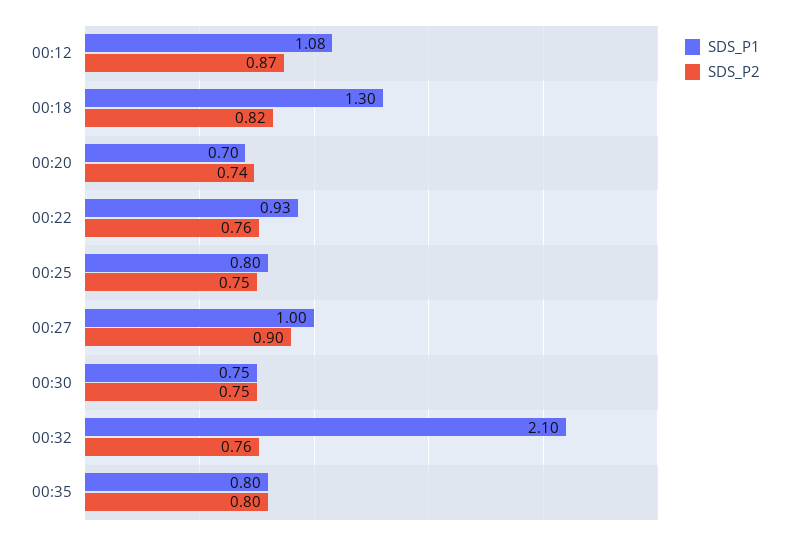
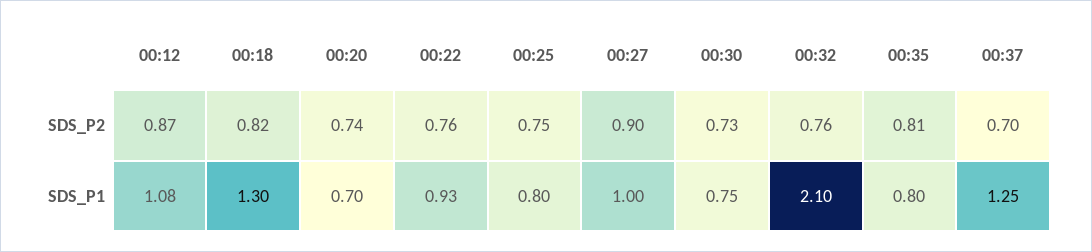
SDS_P2, 00:30: 0.75 -> 0.73
SDS_P2, 00:35: 0.8 -> 0.81
SDS_P2, 00:37: none -> 0.7
SDS_P1, 00:37: none -> 1.25

